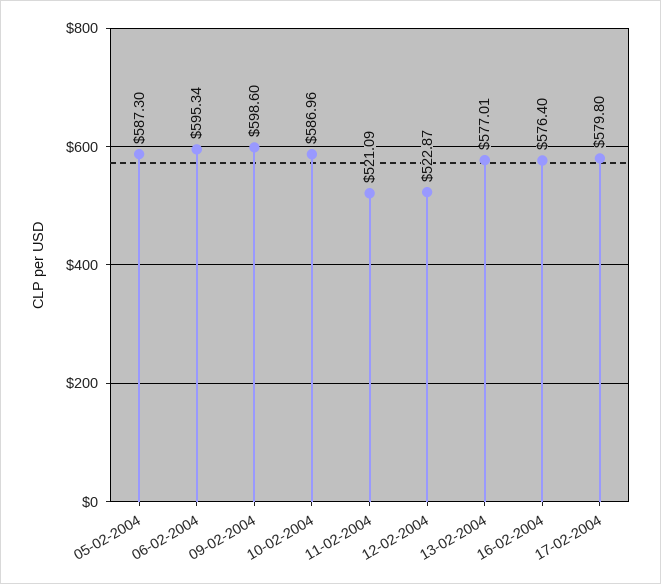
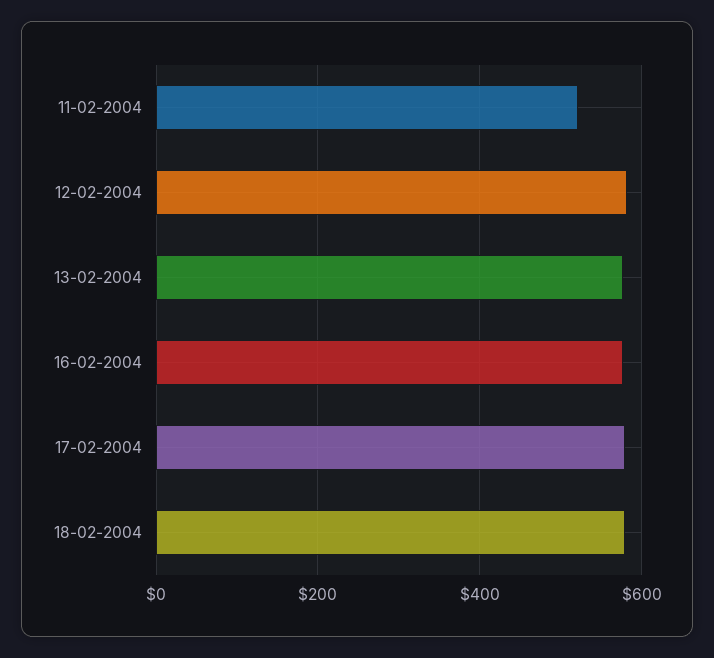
05-02-2004: 587.3 -> none
06-02-2004: 595.34 -> none
09-02-2004: 598.6 -> none
10-02-2004: 586.96 -> none
12-02-2004: 522.87 -> 580
18-02-2004: none -> 580

